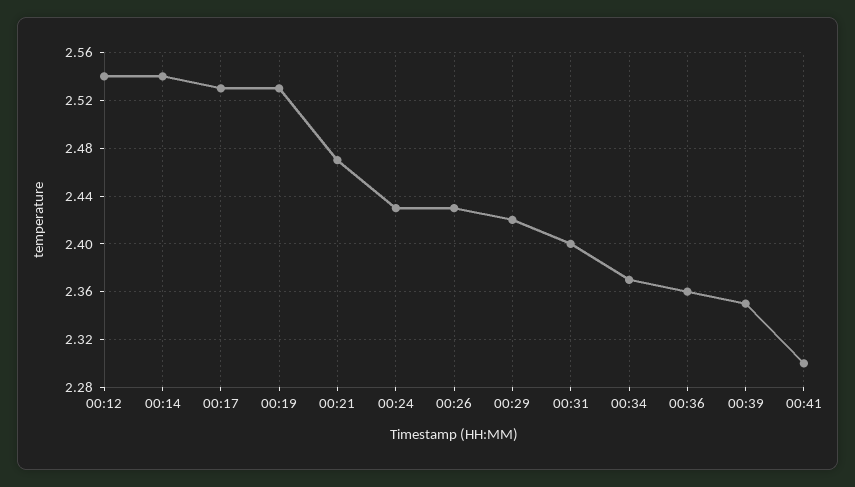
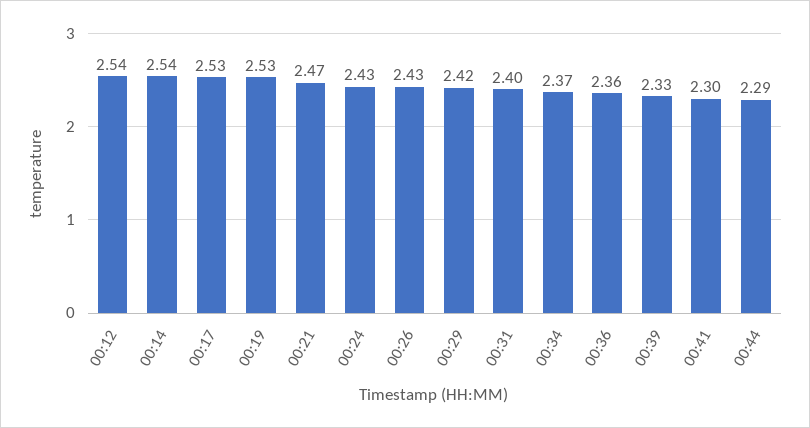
00:39: 2.35 -> 2.33
00:44: none -> 2.29

